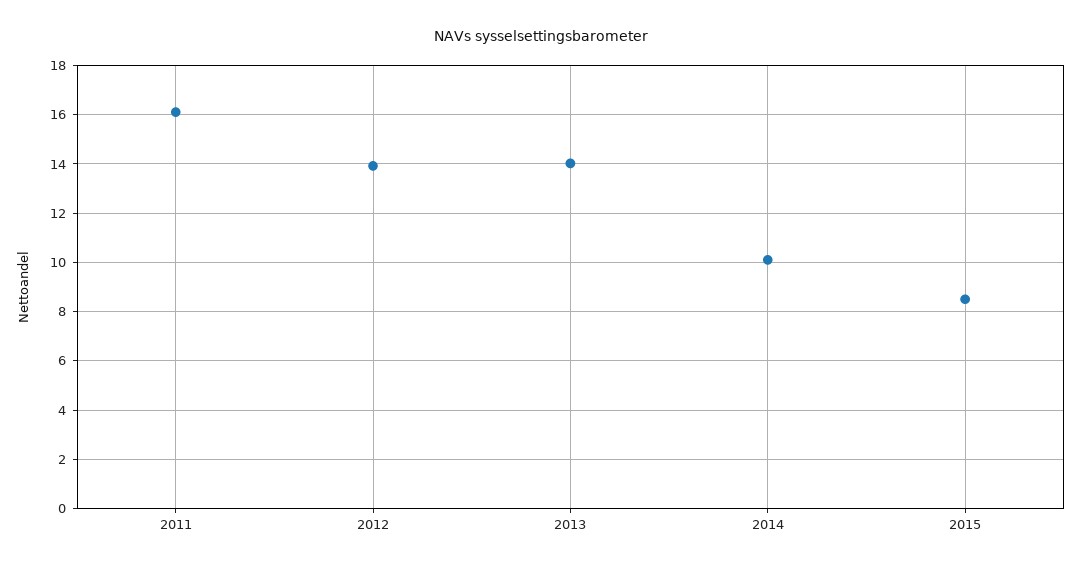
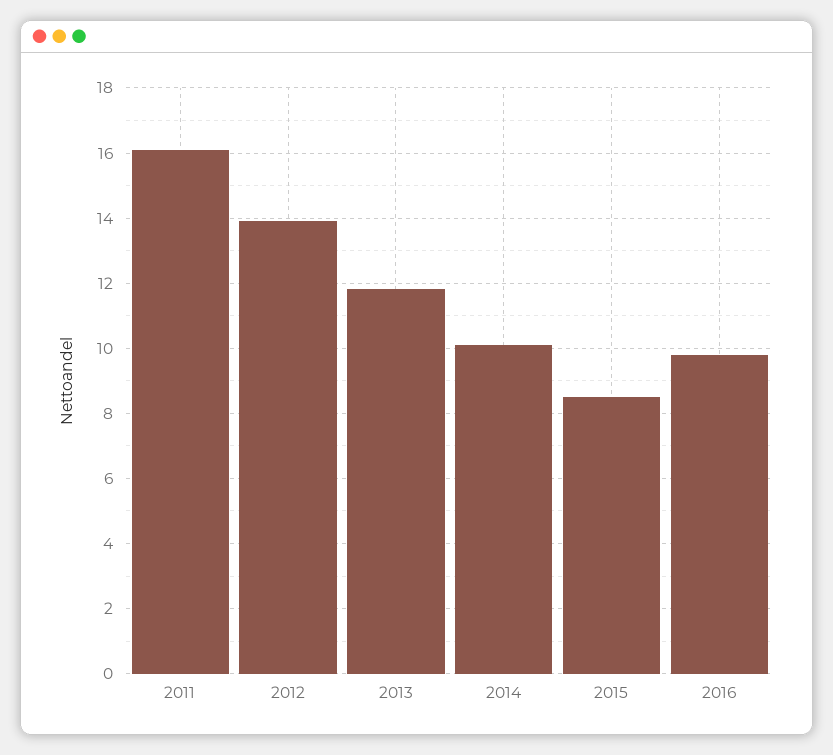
2013: 14 -> 11.8
2016: none -> 9.8

